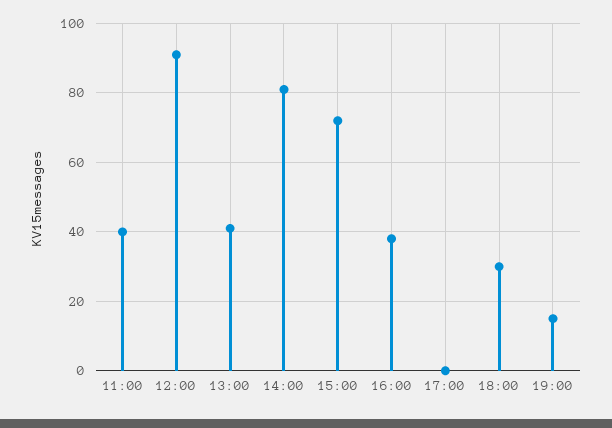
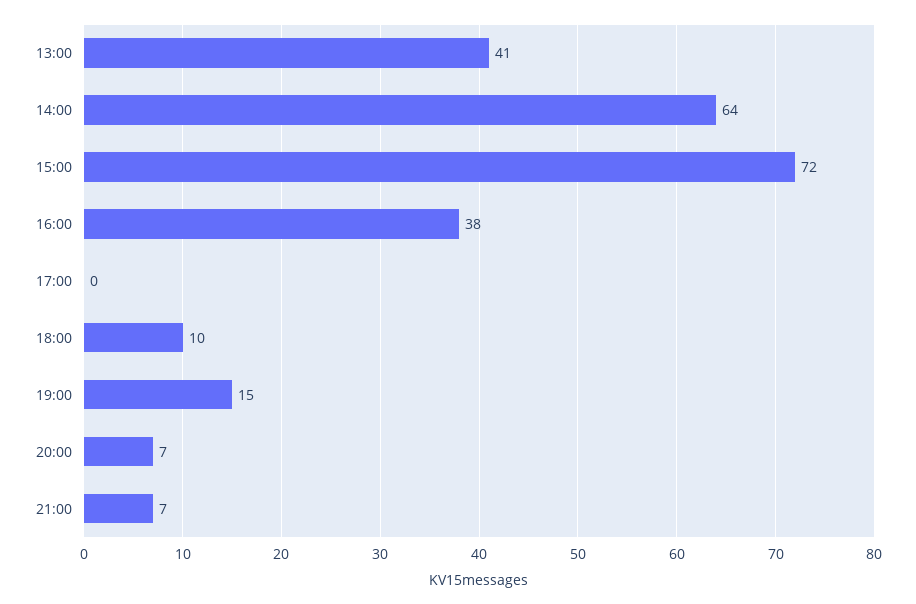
11:00: 40 -> none
12:00: 90 -> none
14:00: 80 -> 64
18:00: 30 -> 10
20:00: none -> 7
21:00: none -> 7

